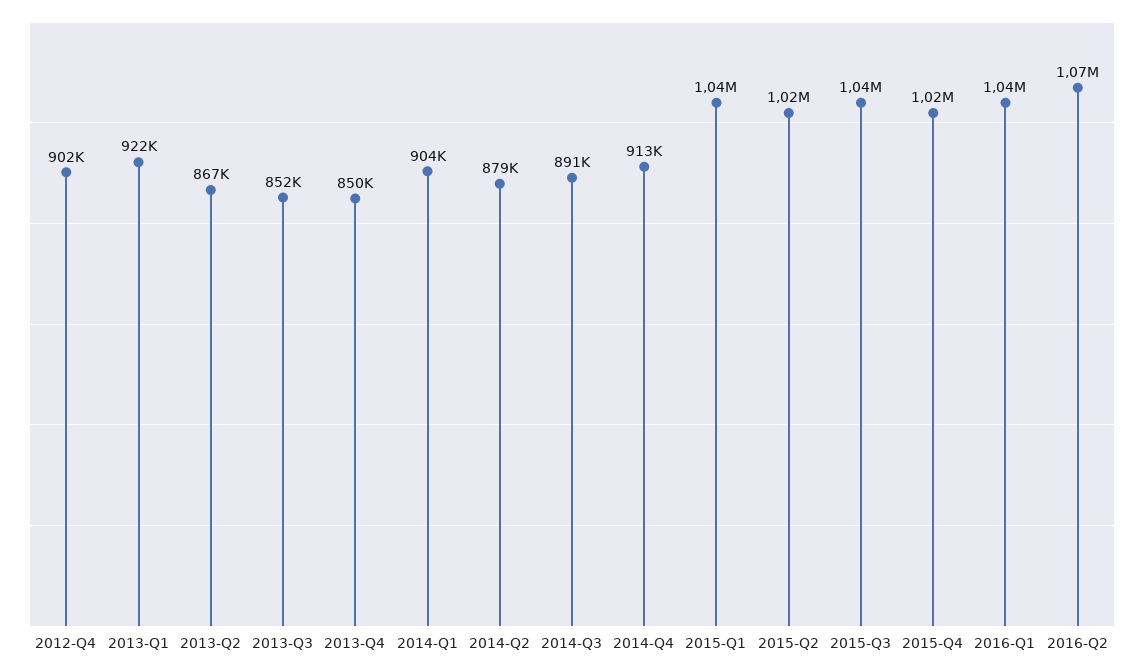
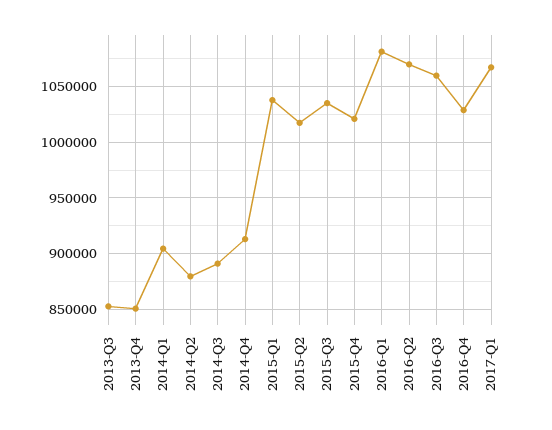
2012-Q4: 902000 -> none
2013-Q1: 922000 -> none
2013-Q2: 867000 -> none
2016-Q1: 1040000 -> 1080000
2016-Q3: none -> 1060000
2016-Q4: none -> 1030000
2017-Q1: none -> 1070000

